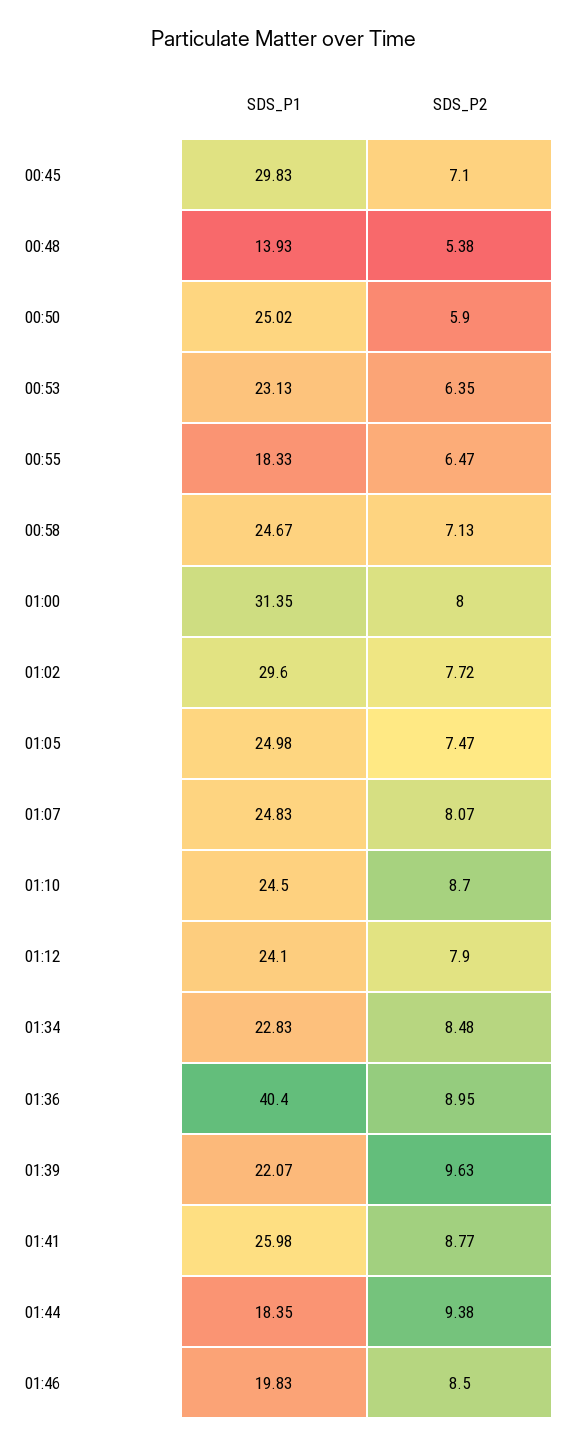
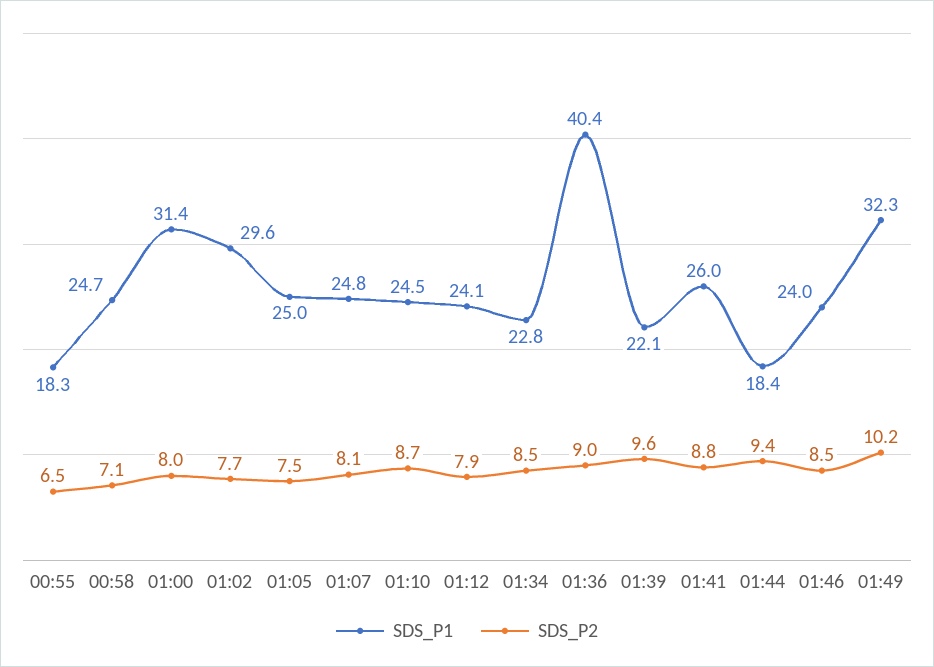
SDS_P1, 00:45: 29.83 -> none
SDS_P2, 00:45: 7.1 -> none
SDS_P1, 00:48: 13.93 -> none
SDS_P2, 00:48: 5.38 -> none
SDS_P1, 00:50: 25.02 -> none
SDS_P2, 00:50: 5.9 -> none
SDS_P1, 00:53: 23.13 -> none
SDS_P2, 00:53: 6.35 -> none
SDS_P1, 01:46: 19.83 -> 24
SDS_P1, 01:49: none -> 32.3
SDS_P2, 01:49: none -> 10.2

